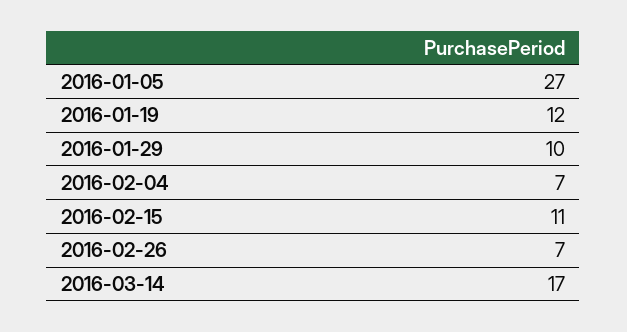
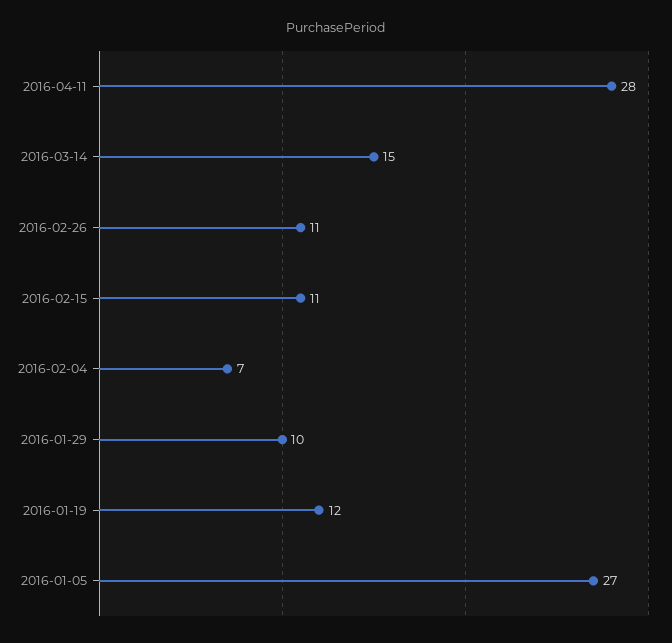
2016-02-26: 7 -> 11
2016-03-14: 17 -> 15
2016-04-11: none -> 28

